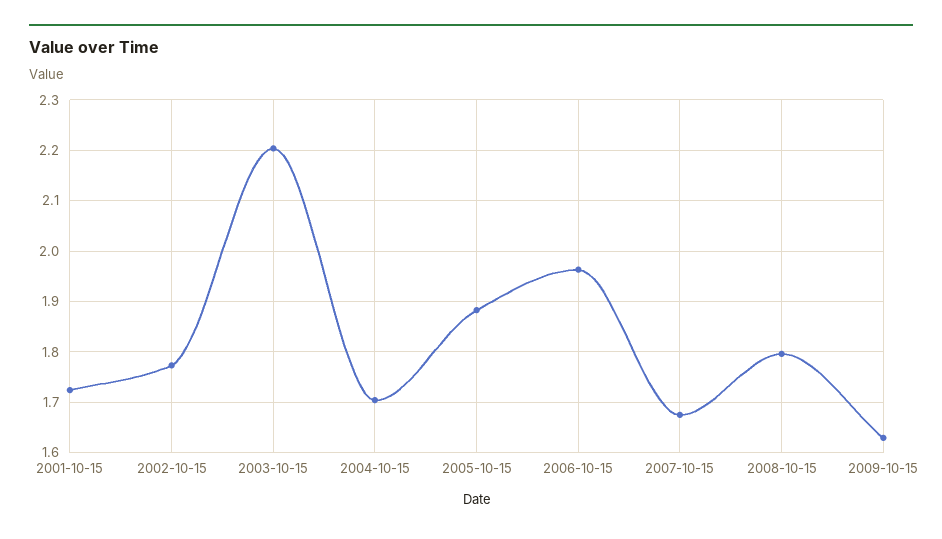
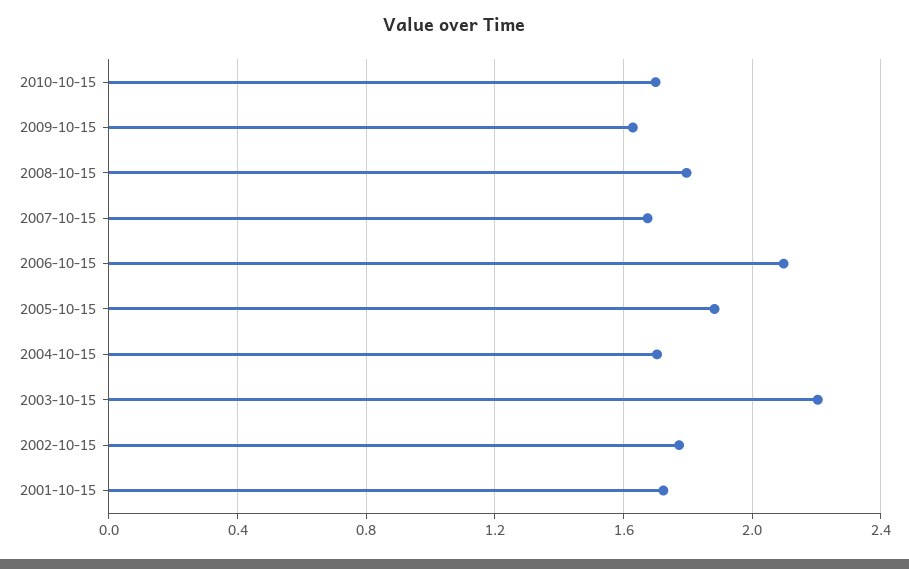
2006-10-15: 1.96 -> 2.1
2010-10-15: none -> 1.7

